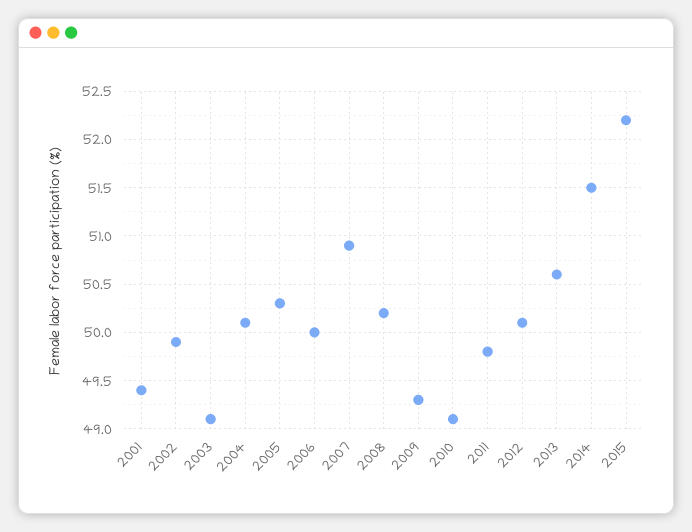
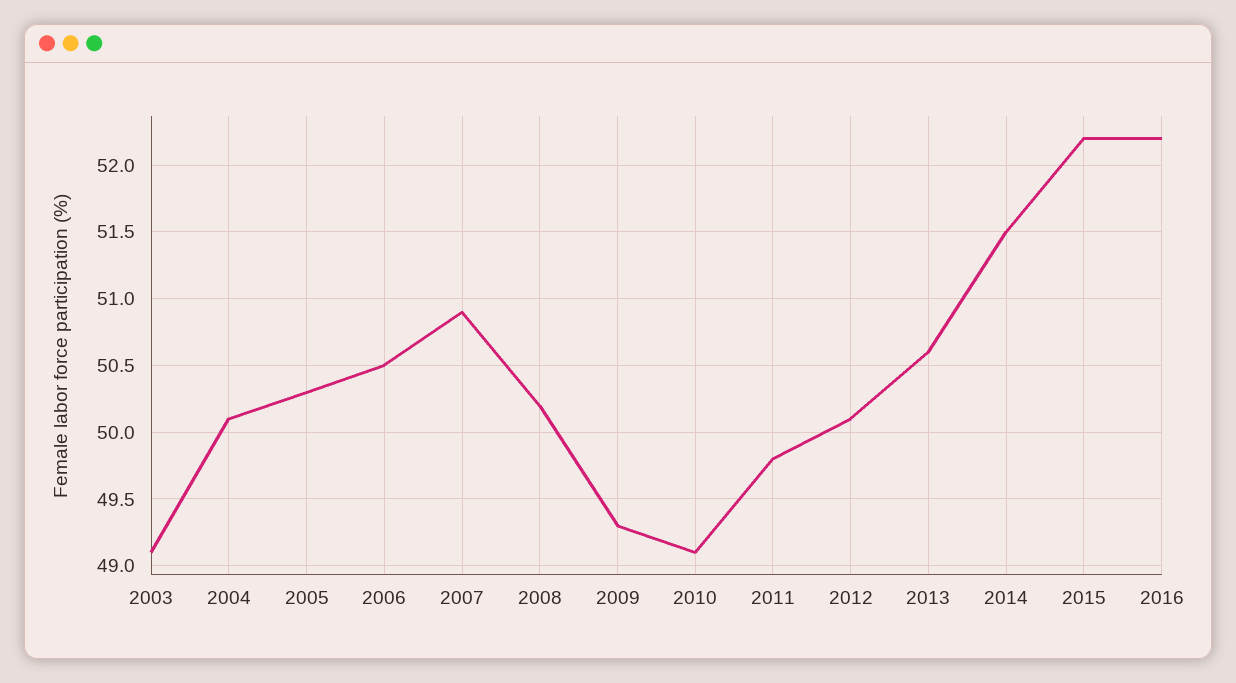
2001: 49.4 -> none
2002: 49.9 -> none
2006: 50 -> 50.5
2016: none -> 52.2

